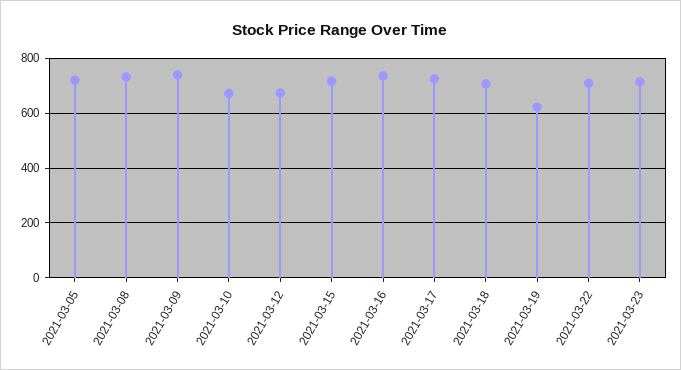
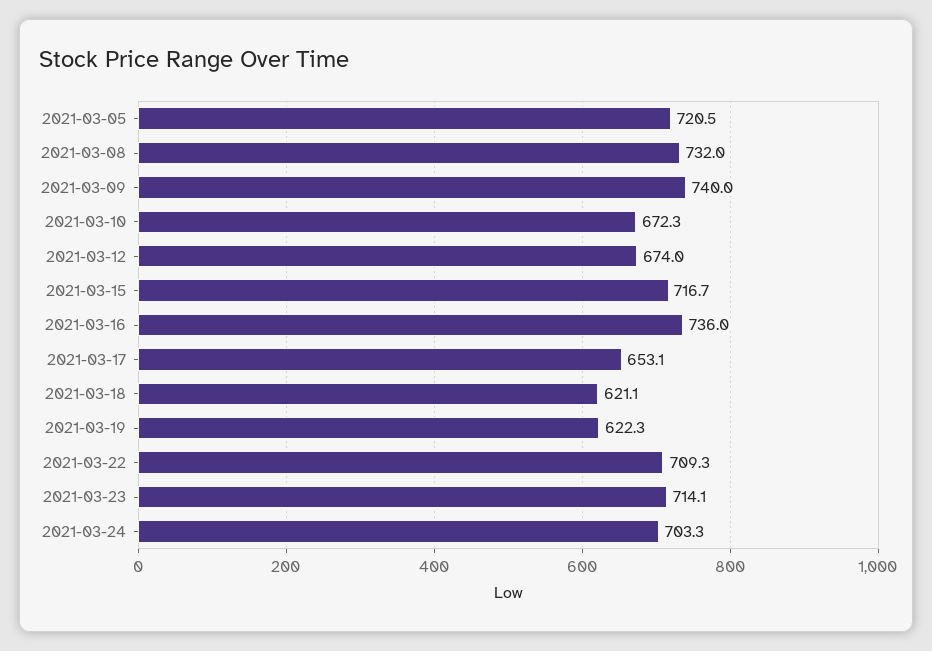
2021-03-17: 725 -> 653.1
2021-03-18: 700 -> 621.1
2021-03-24: none -> 703.3

